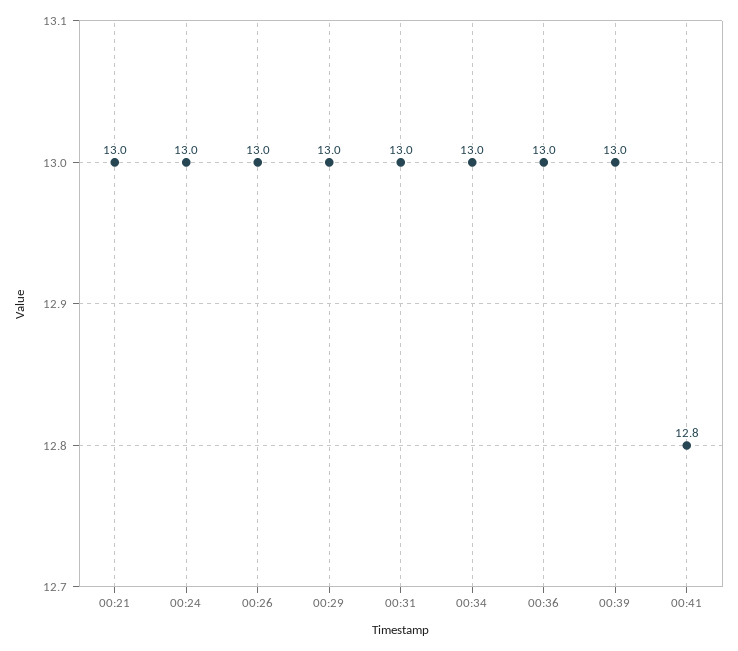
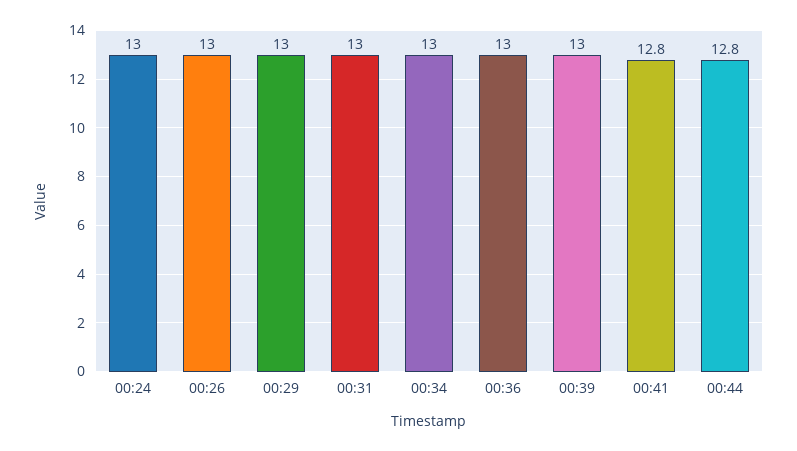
00:21: 13 -> none
00:44: none -> 12.8

